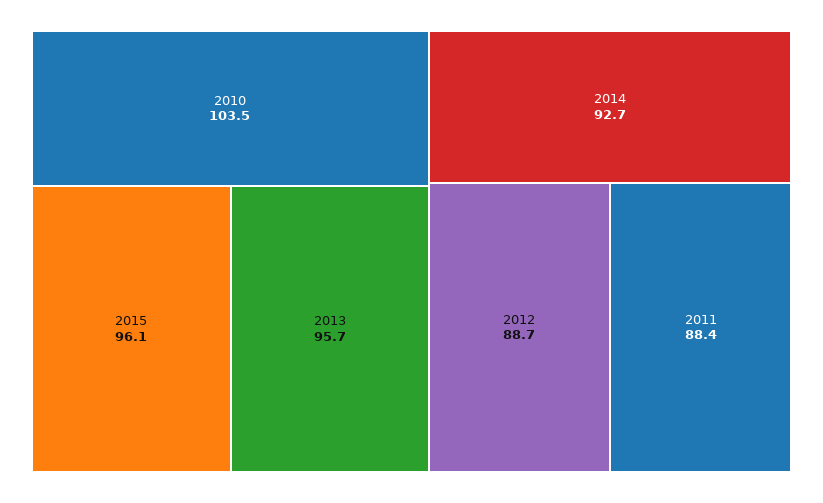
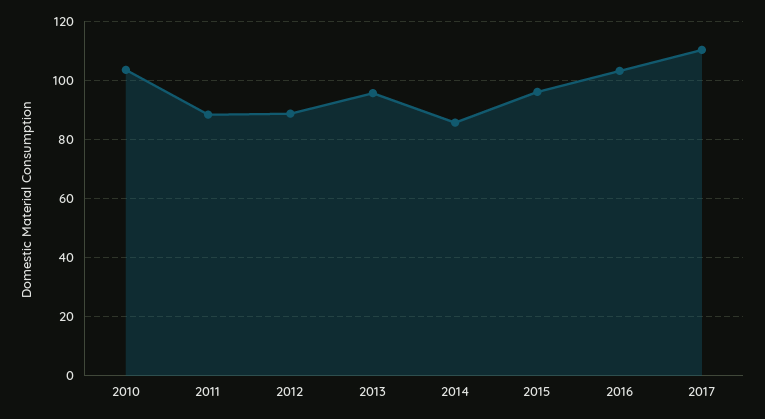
2014: 92.7 -> 85
2016: none -> 102.5
2017: none -> 110

